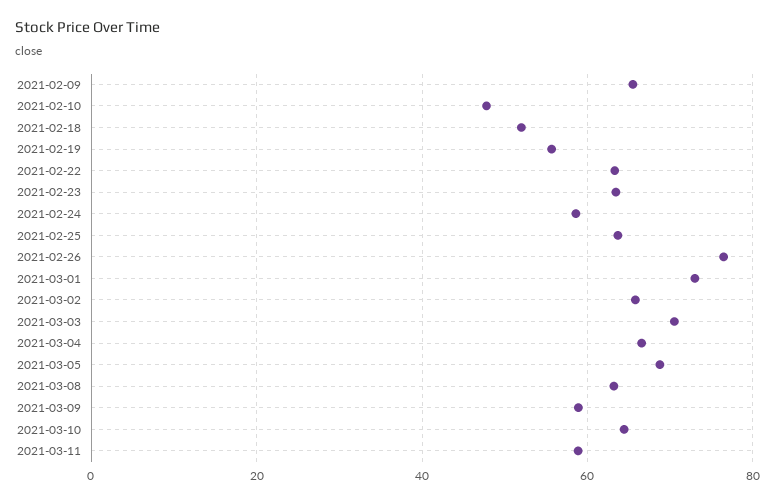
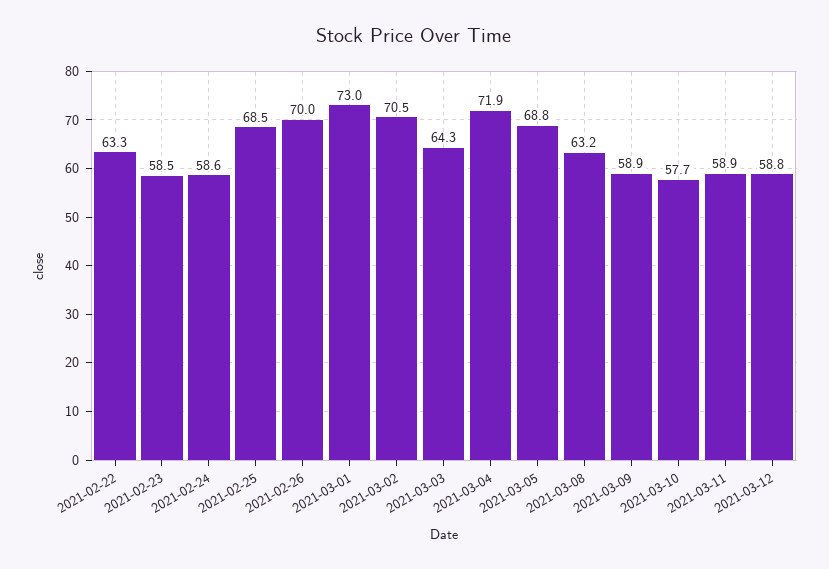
2021-02-09: 66 -> none
2021-02-10: 48 -> none
2021-02-18: 52 -> none
2021-02-19: 56 -> none
2021-02-23: 64 -> 58.5
2021-02-25: 64 -> 68.5
2021-02-26: 76 -> 70
2021-03-02: 66 -> 70.5
2021-03-03: 70 -> 64.3
2021-03-04: 66 -> 71.9
2021-03-10: 64 -> 57.7
2021-03-12: none -> 58.8

